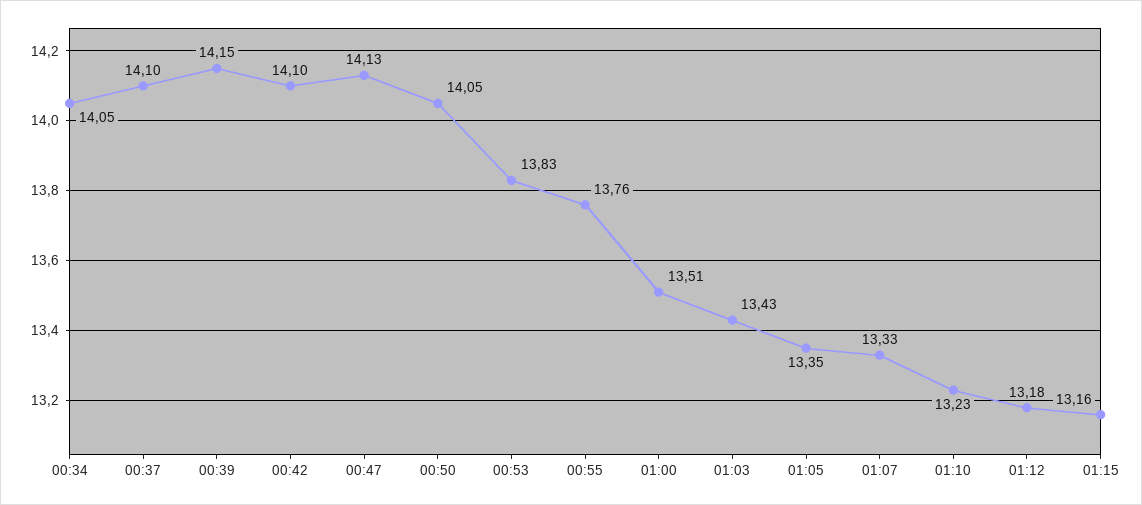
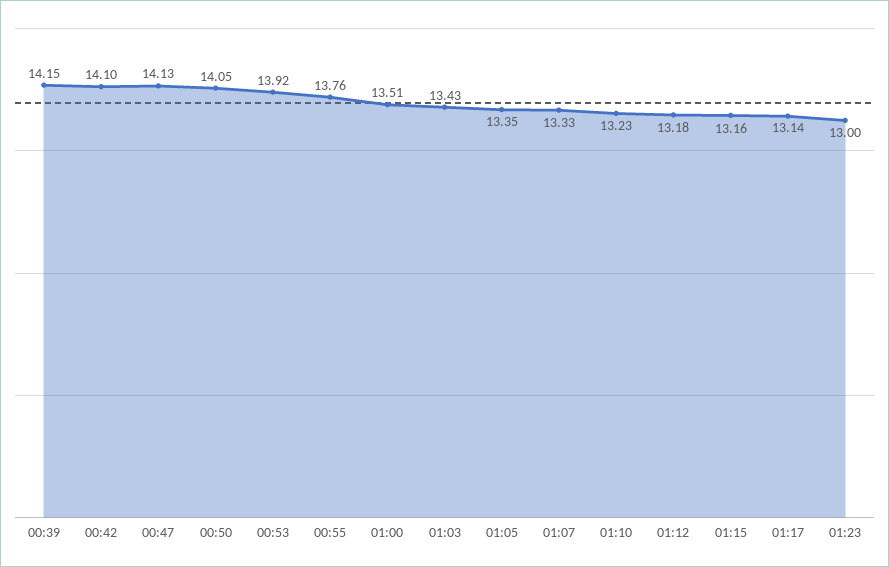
00:34: 14.05 -> none
00:37: 14.1 -> none
00:53: 13.83 -> 13.92
01:17: none -> 13.14
01:23: none -> 13

